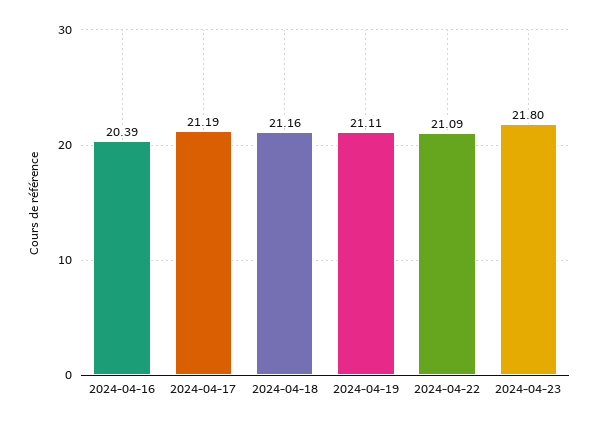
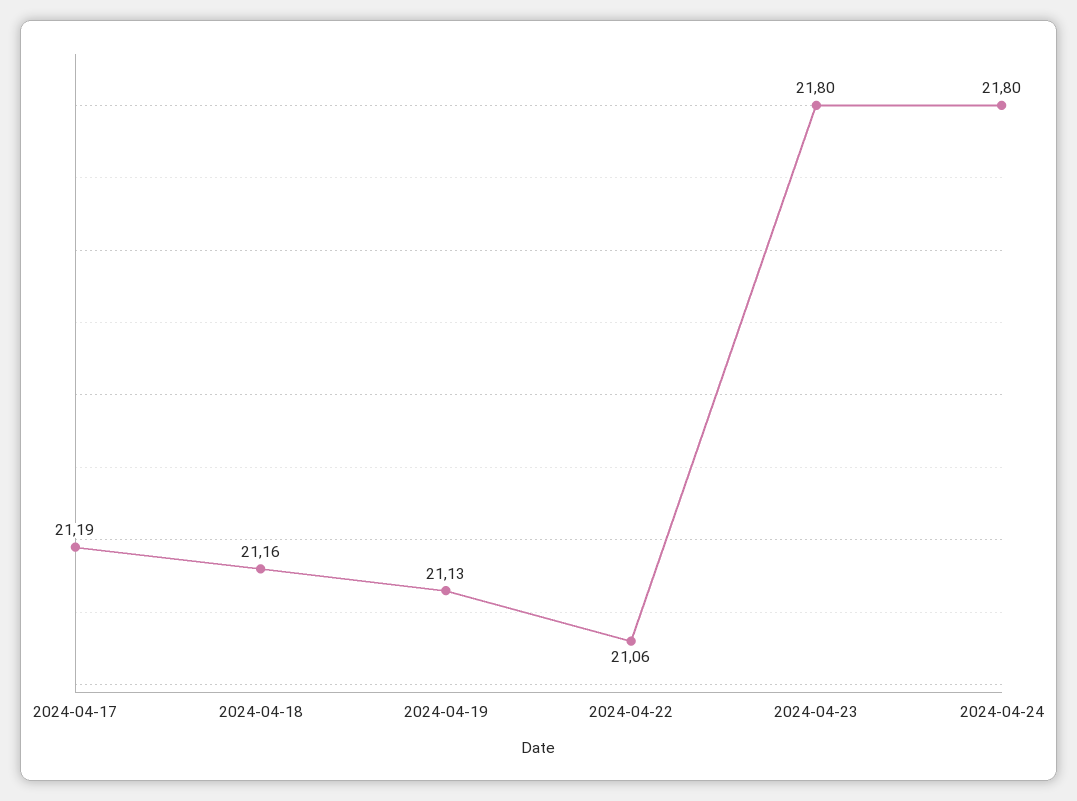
2024-04-16: 20.39 -> none
2024-04-19: 21.11 -> 21.13
2024-04-22: 21.09 -> 21.06
2024-04-24: none -> 21.8

